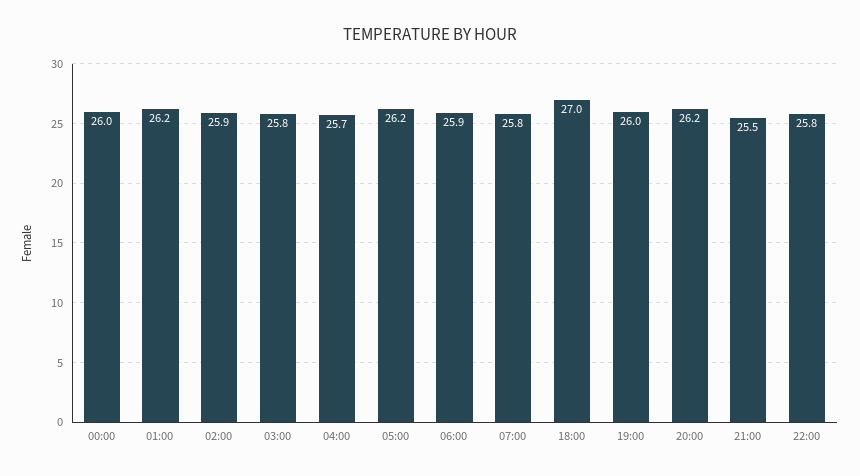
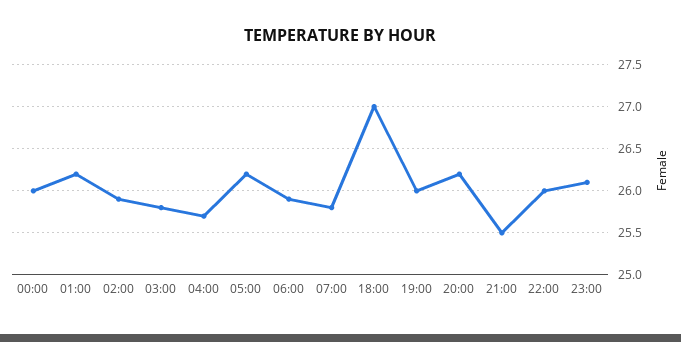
22:00: 25.8 -> 26
23:00: none -> 26.1

